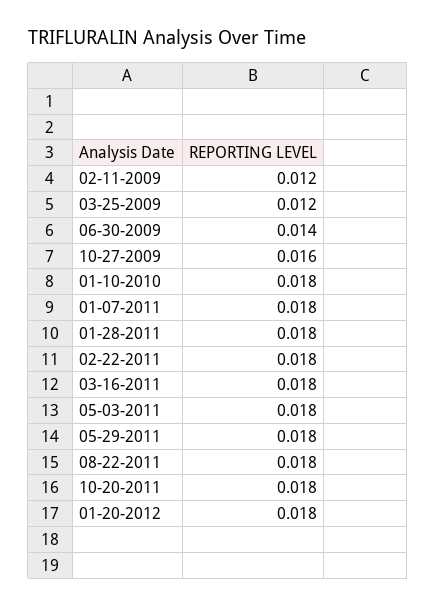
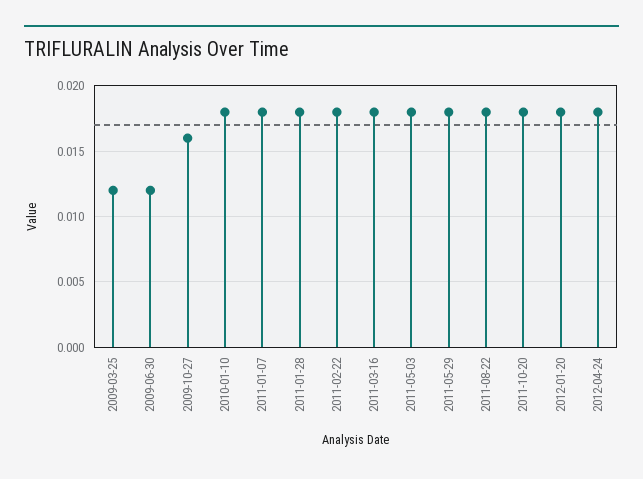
02-11-2009: 0.012 -> none
06-30-2009: 0.014 -> 0.012
2012-04-24: none -> 0.018

